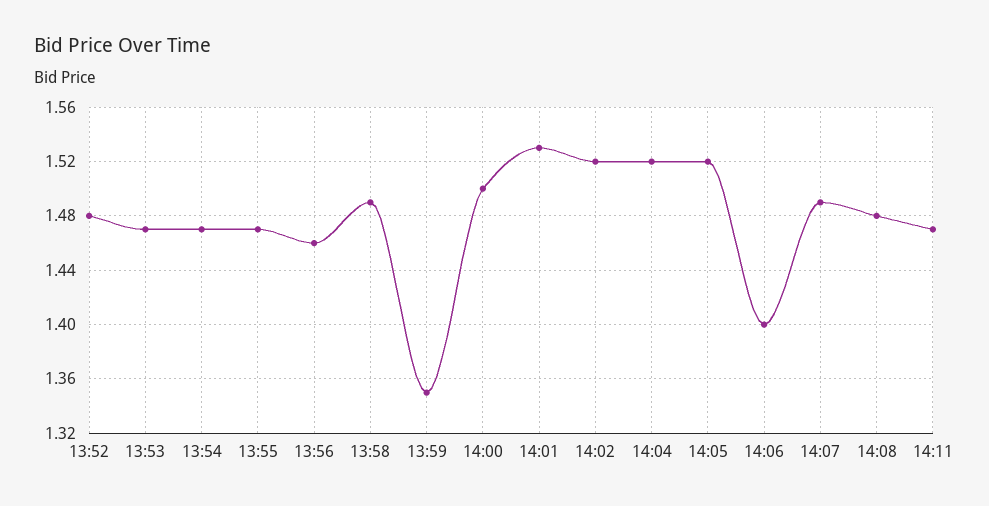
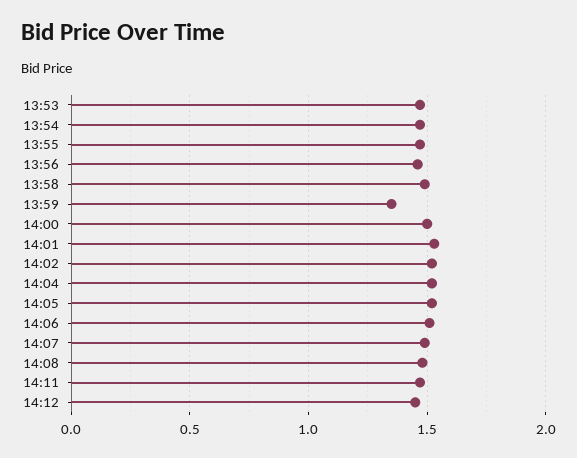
13:52: 1.48 -> none
14:06: 1.4 -> 1.5
14:12: none -> 1.45

